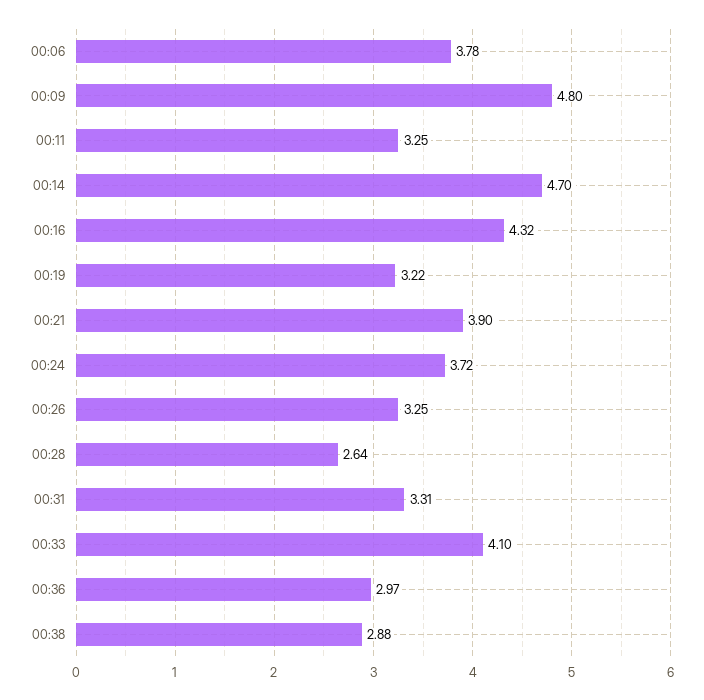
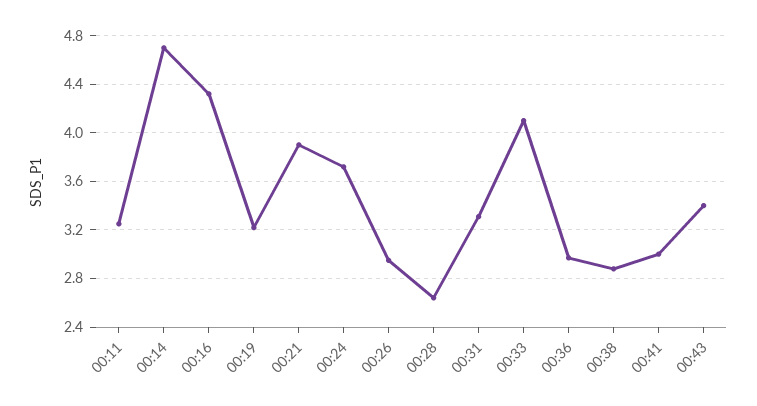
00:06: 3.78 -> none
00:09: 4.8 -> none
00:26: 3.25 -> 2.95
00:41: none -> 3
00:43: none -> 3.4

